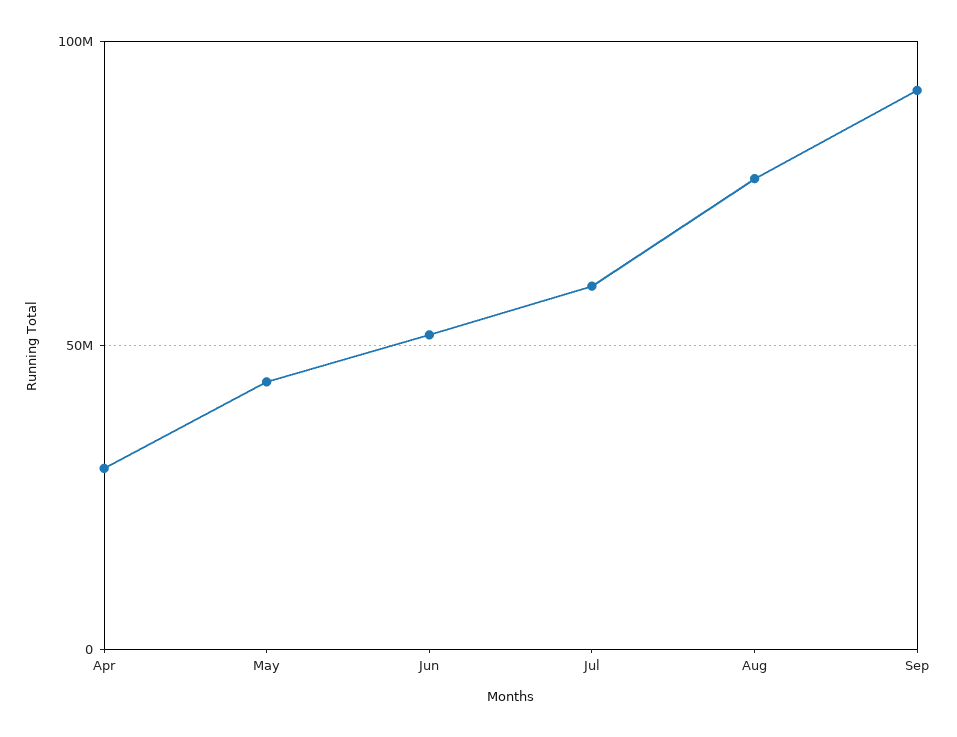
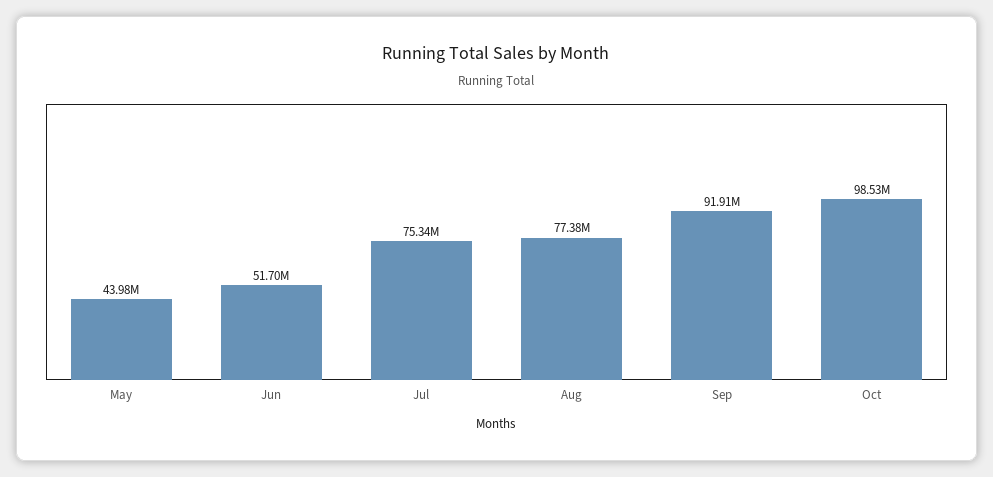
Apr: 30000000 -> none
Jul: 60000000 -> 75340000
Oct: none -> 98530000

